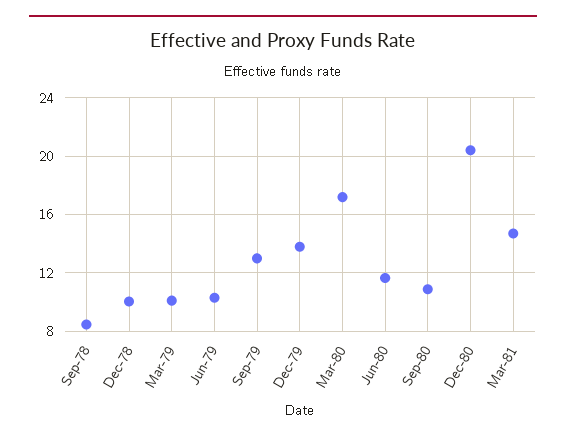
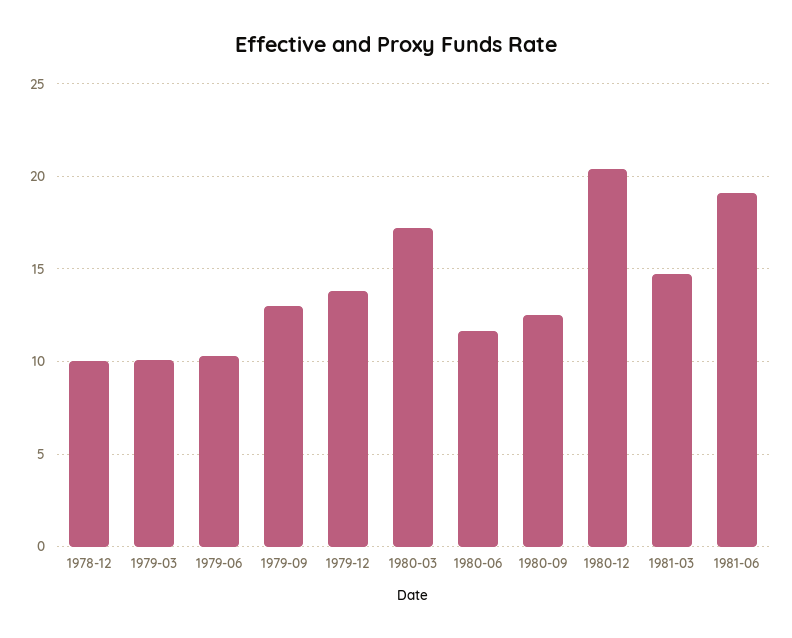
Sep-78: 8.5 -> none
Sep-80: 11 -> 12.5
1981-06: none -> 19

